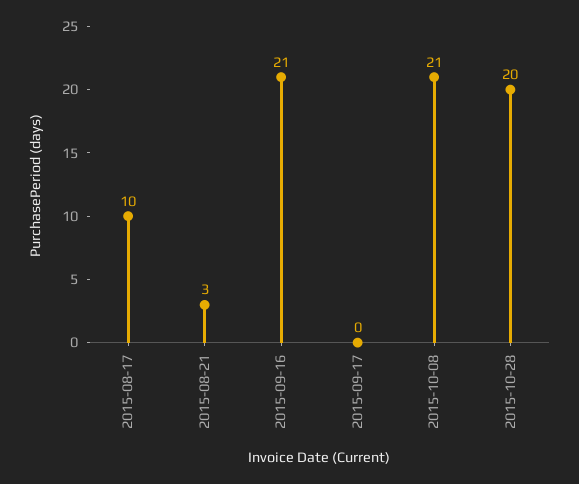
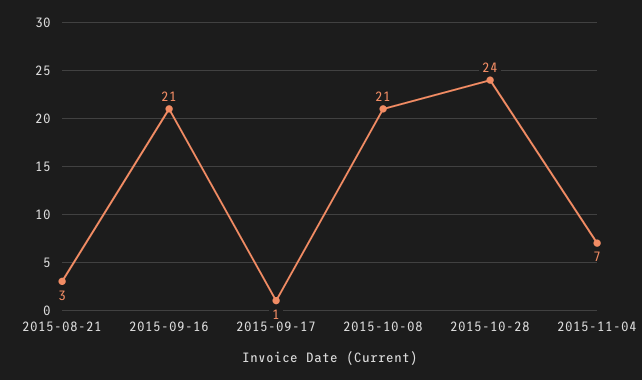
2015-08-17: 10 -> none
2015-09-17: 0 -> 1
2015-10-28: 20 -> 24
2015-11-04: none -> 7

